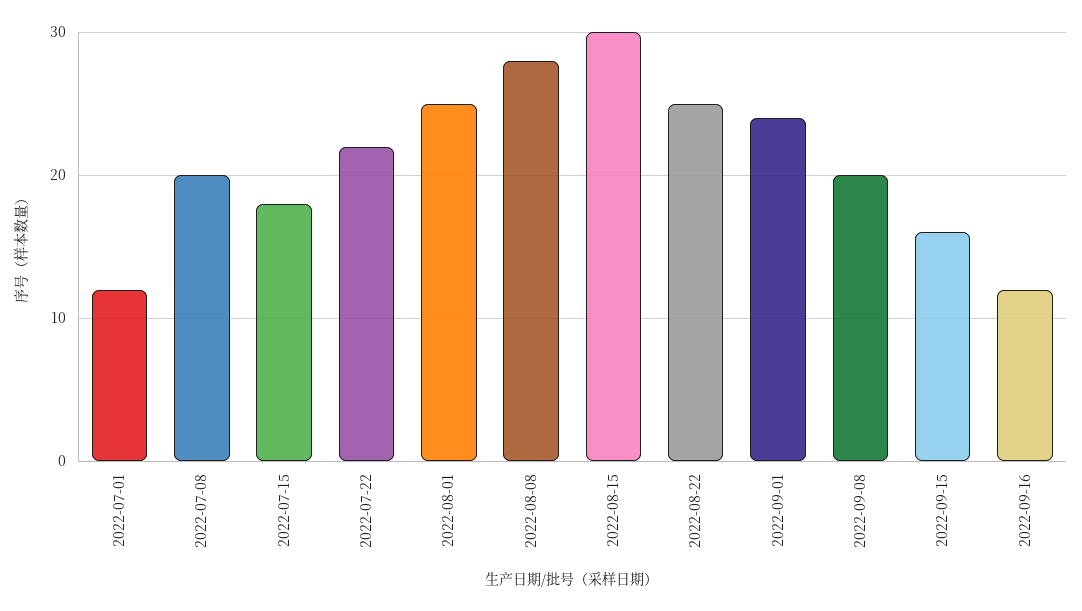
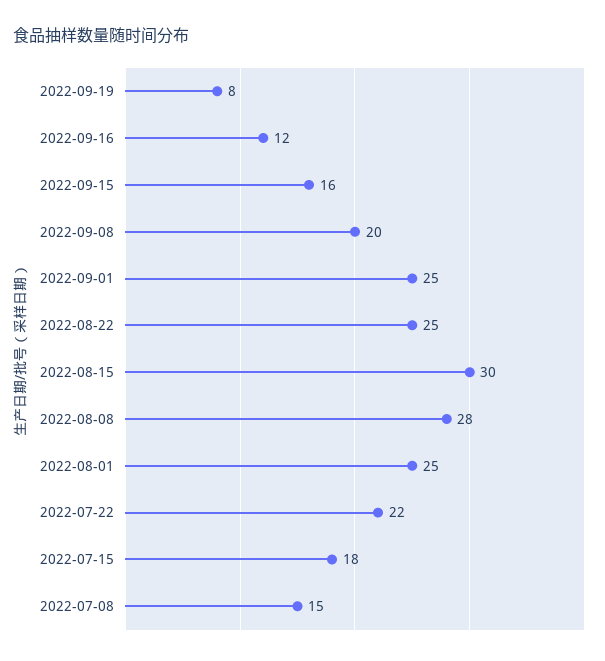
2022-07-01: 12 -> none
2022-07-08: 20 -> 15
2022-09-01: 24 -> 25
2022-09-19: none -> 8

